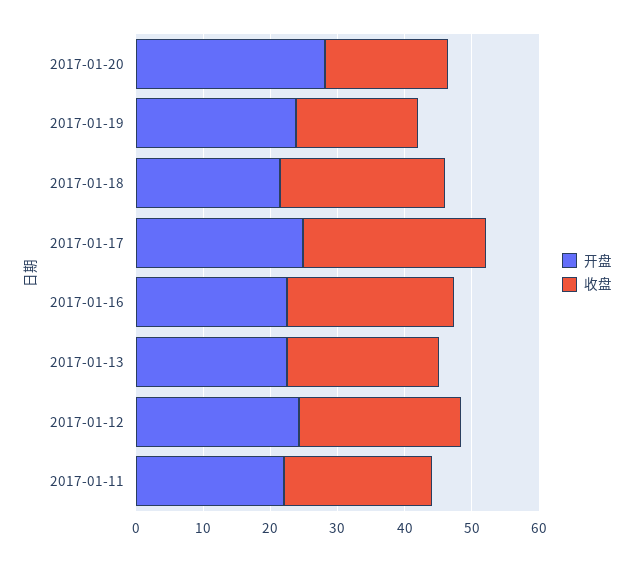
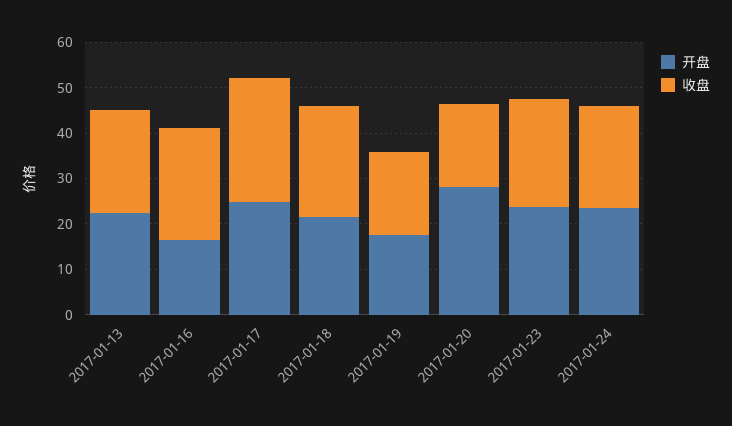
开盘, 2017-01-19: 24 -> 18
开盘, 2017-01-16: 22 -> 16
开盘, 2017-01-12: 24 -> none
收盘, 2017-01-12: 24 -> none
开盘, 2017-01-11: 22 -> none
收盘, 2017-01-11: 22 -> none
开盘, 2017-01-23: none -> 24
收盘, 2017-01-23: none -> 24
开盘, 2017-01-24: none -> 24
收盘, 2017-01-24: none -> 22

